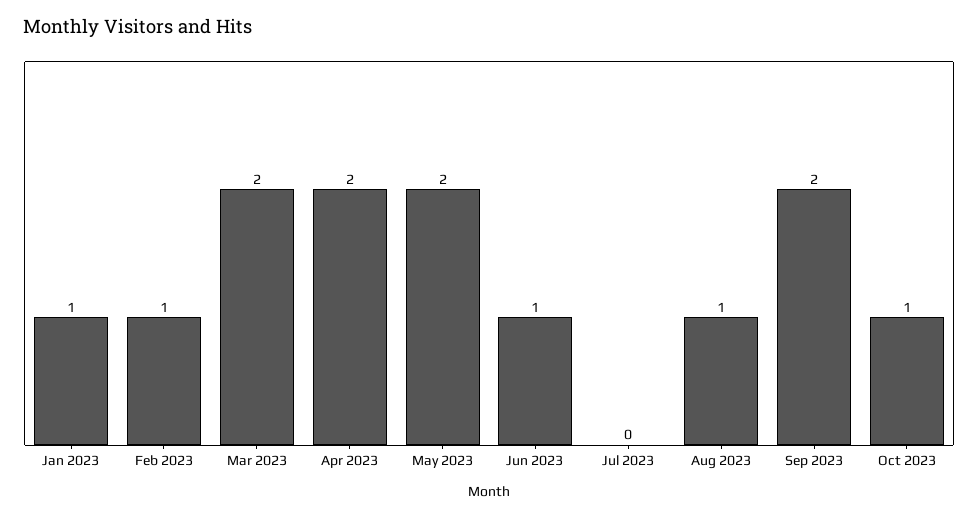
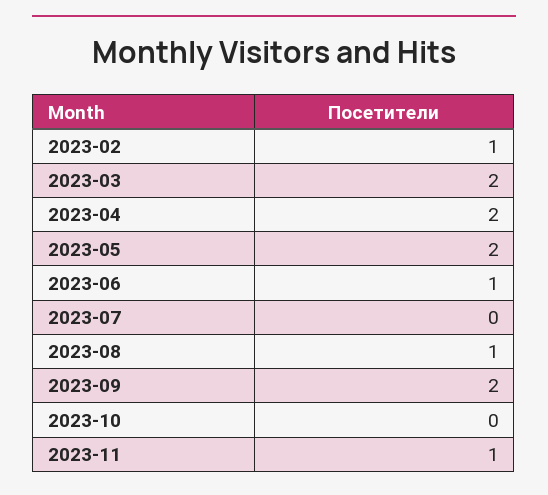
Jan 2023: 1 -> none
Oct 2023: 1 -> 0
2023-11: none -> 1

